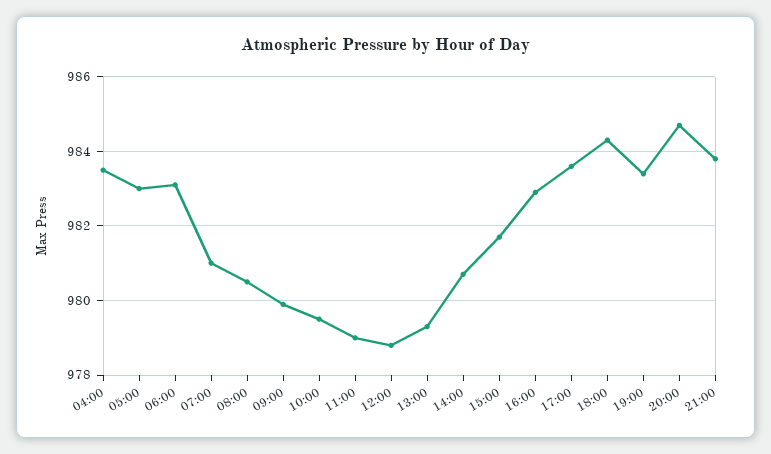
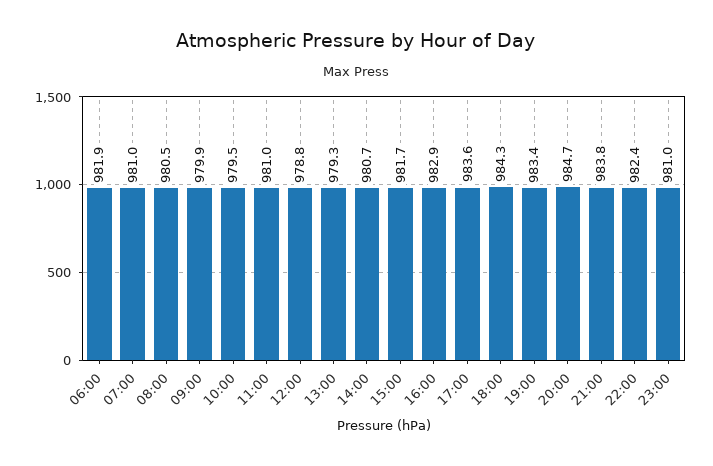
04:00: 983.5 -> none
05:00: 983 -> none
06:00: 983 -> 981.9
11:00: 979 -> 981
22:00: none -> 982.4
23:00: none -> 981

